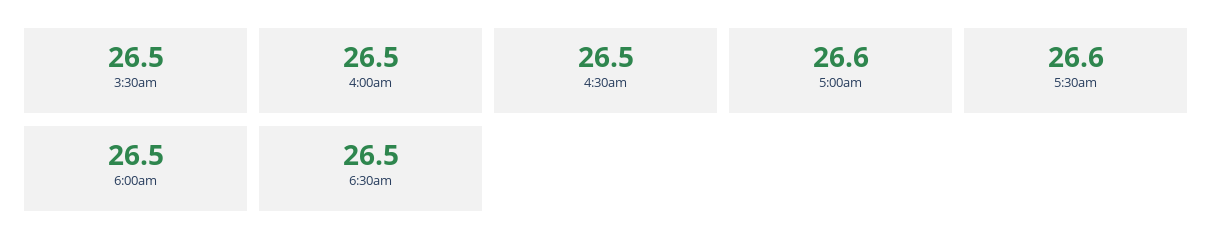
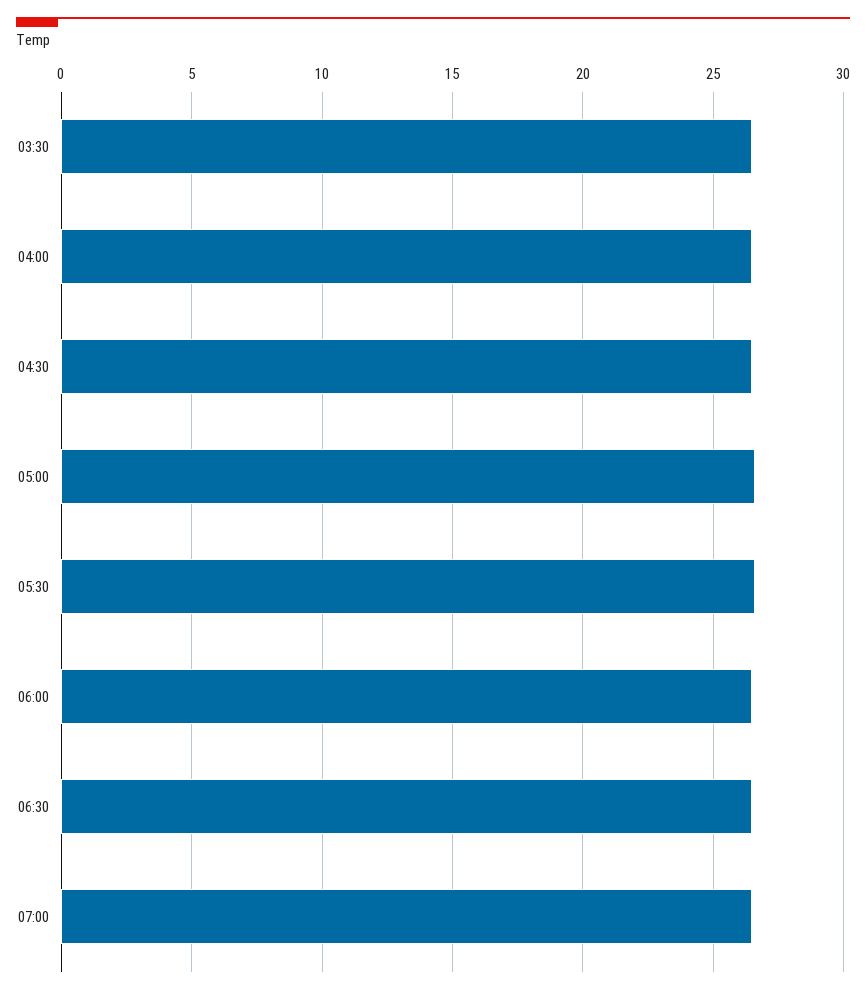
07:00: none -> 26.5

